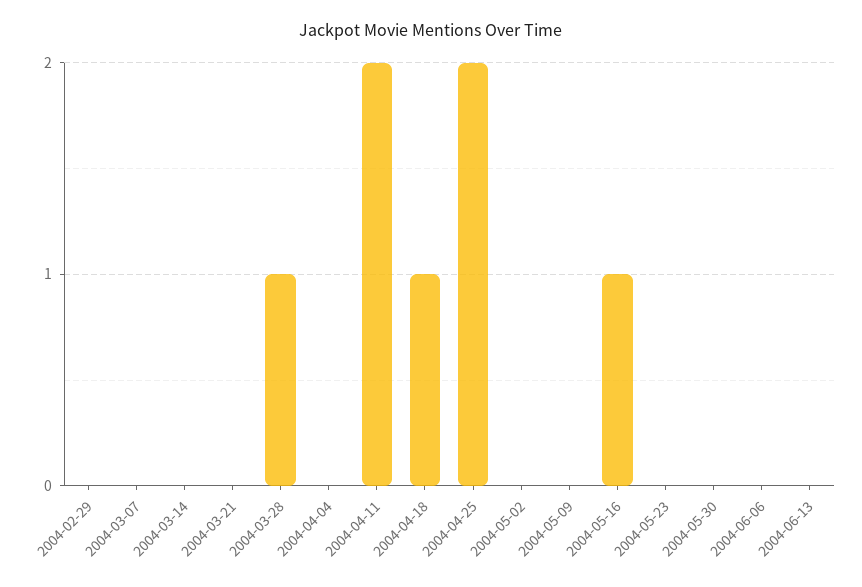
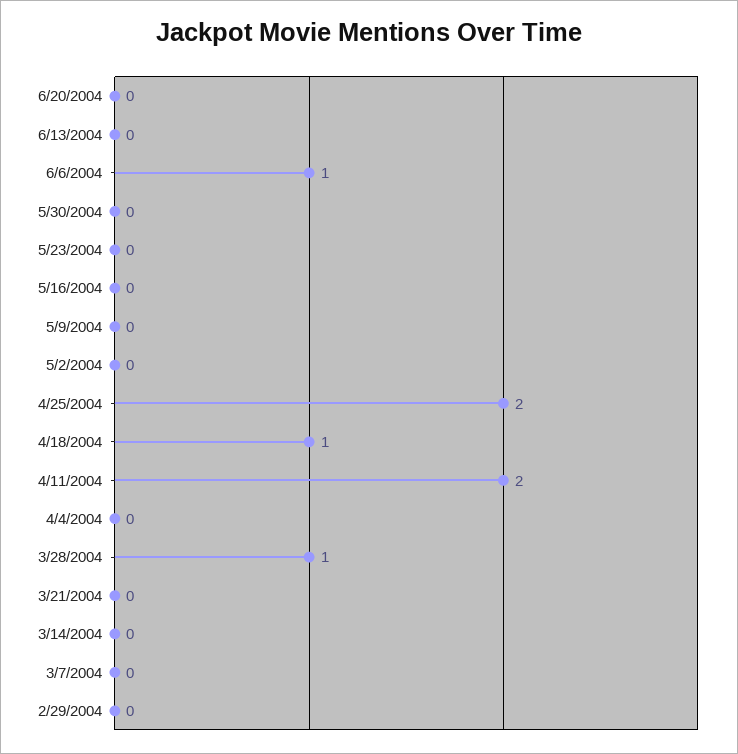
2004-05-16: 1 -> 0
2004-06-06: 0 -> 1
6/20/2004: none -> 0

